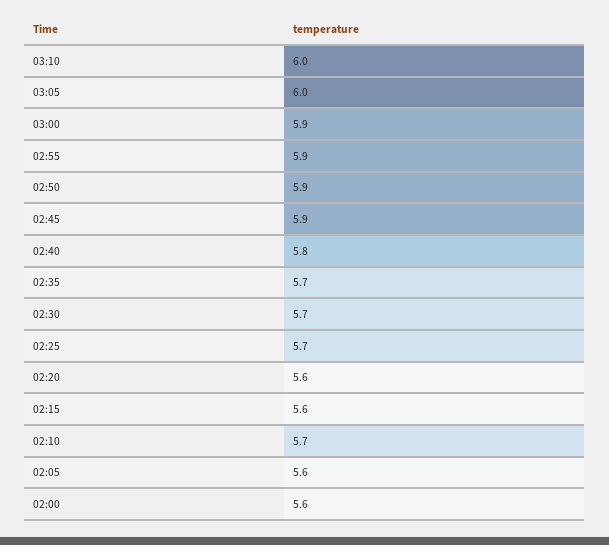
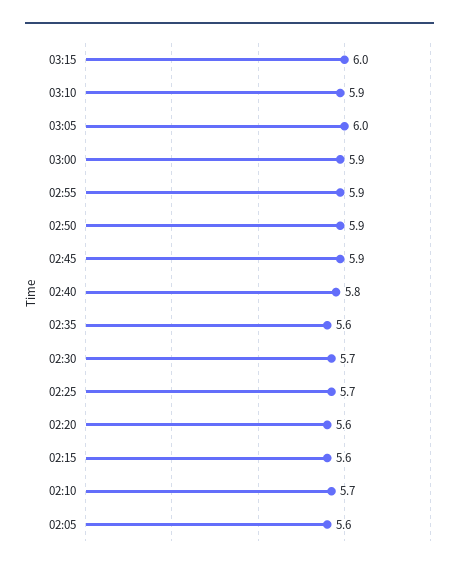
03:10: 6 -> 5.9
02:35: 5.7 -> 5.6
02:00: 5.6 -> none
03:15: none -> 6

